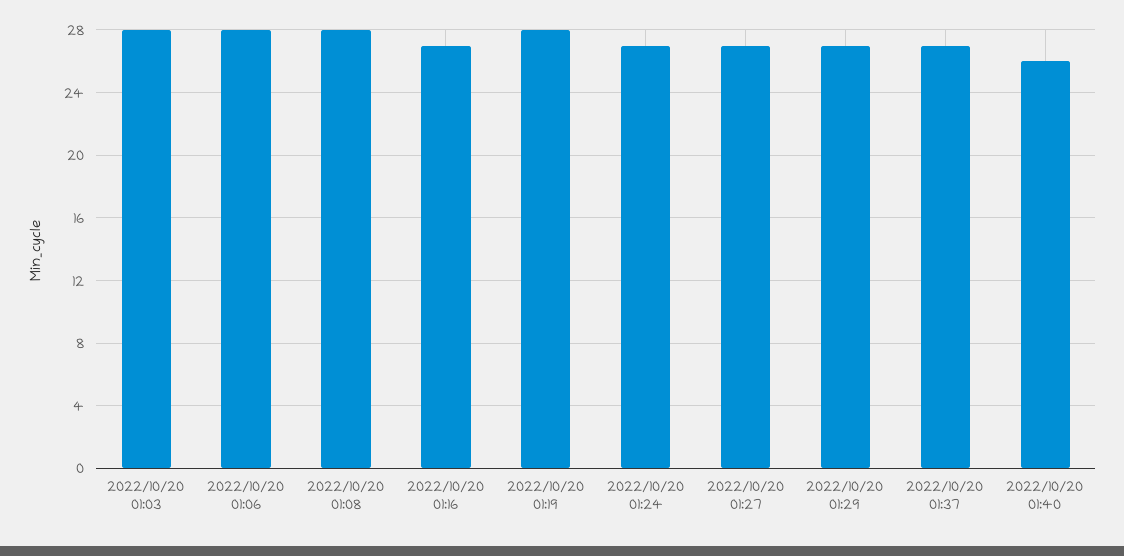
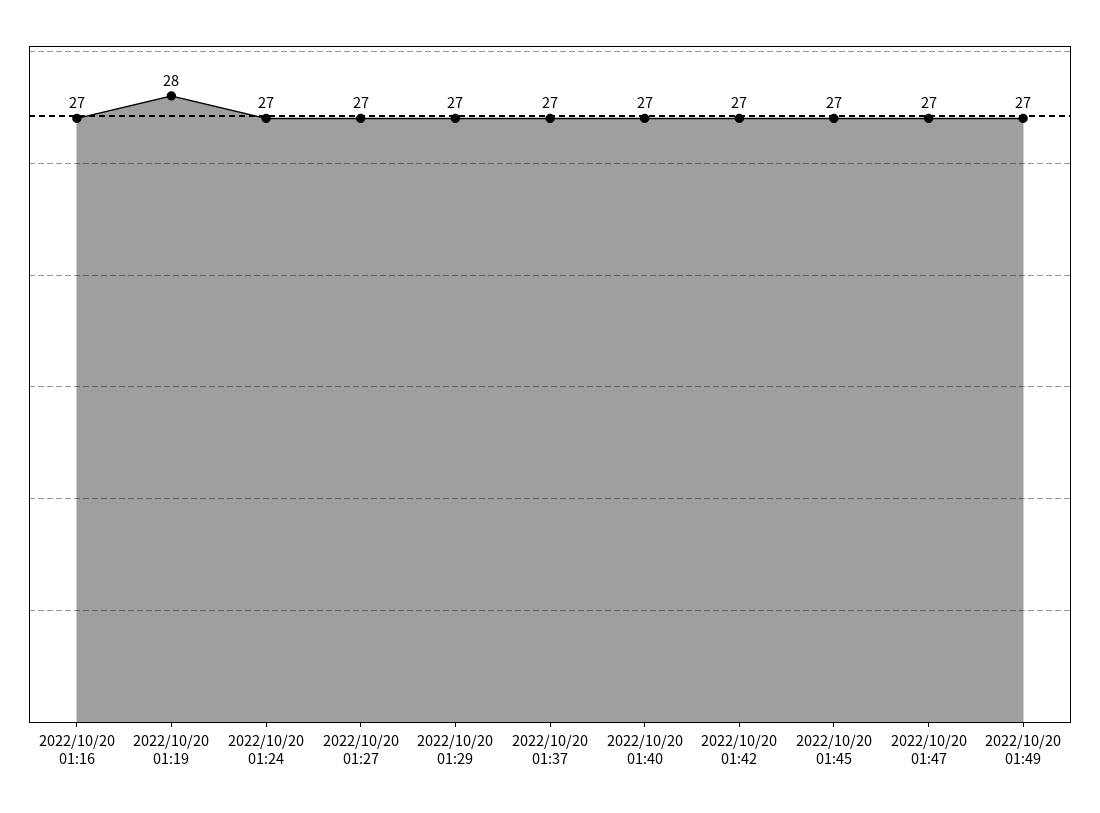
2022/10/20 01:03: 28 -> none
2022/10/20 01:06: 28 -> none
2022/10/20 01:08: 28 -> none
2022/10/20 01:40: 26 -> 27
2022/10/20 01:42: none -> 27
2022/10/20 01:45: none -> 27
2022/10/20 01:47: none -> 27
2022/10/20 01:49: none -> 27

